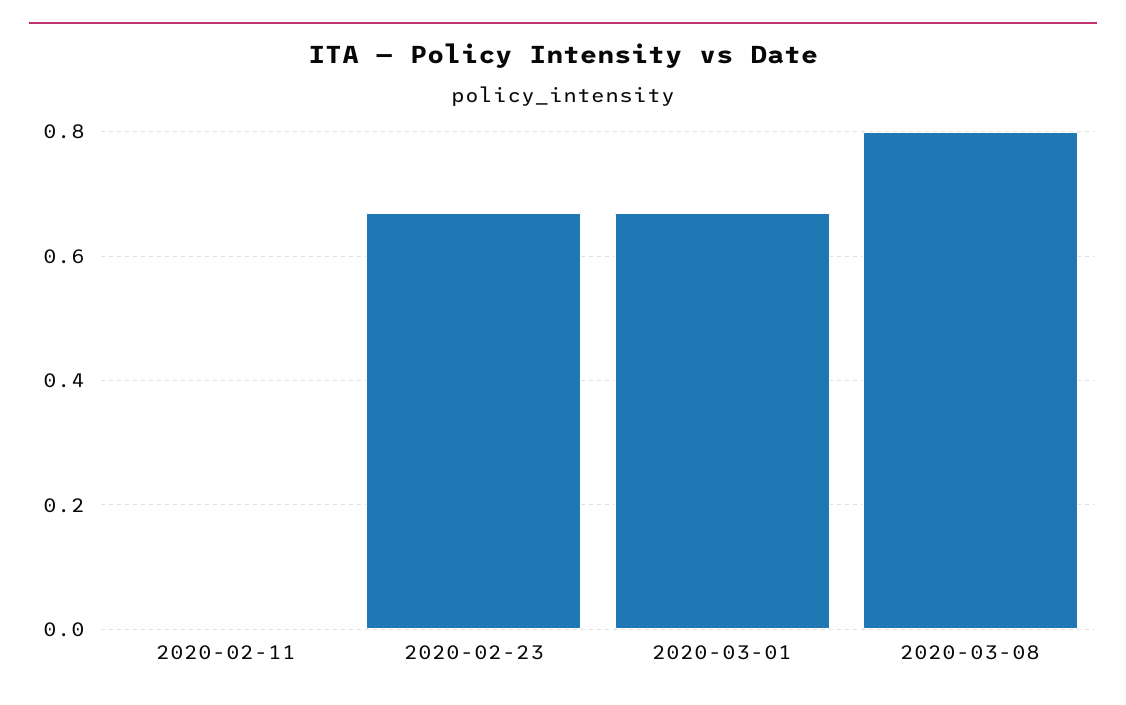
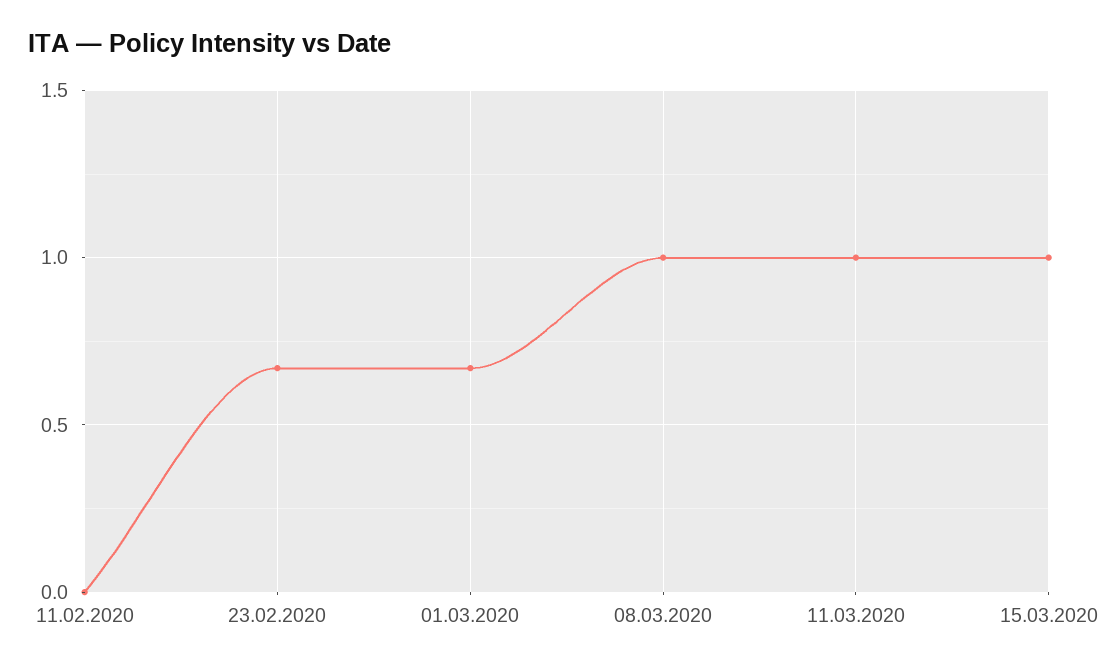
2020-03-08: 0.8 -> 1
11.03.2020: none -> 1
15.03.2020: none -> 1

